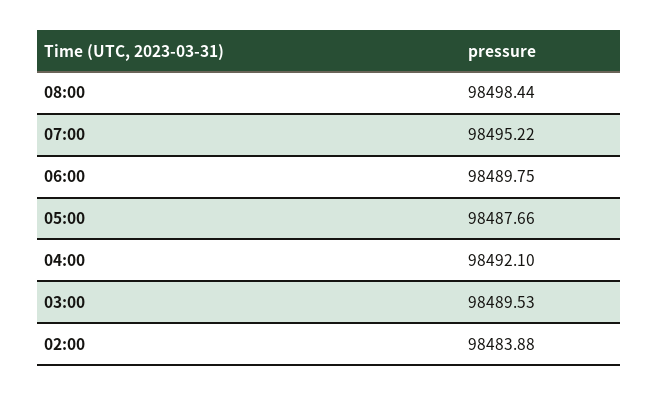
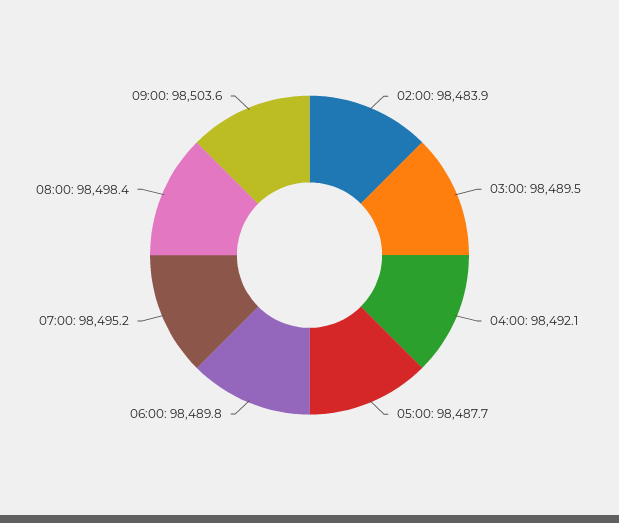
09:00: none -> 98503.6

